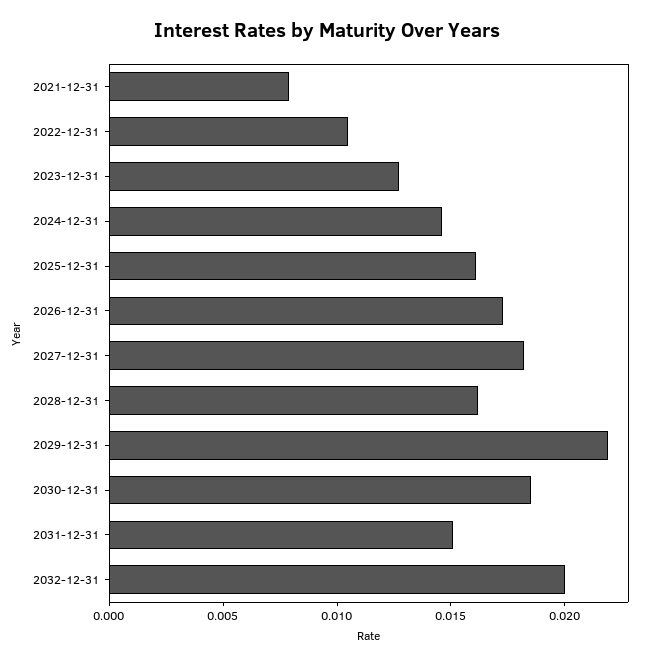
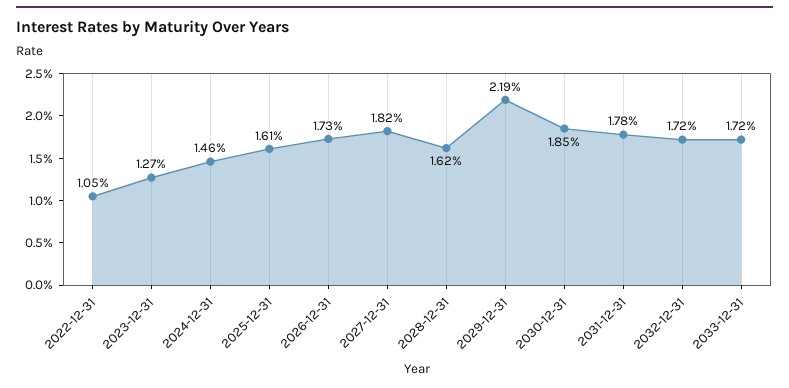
2021-12-31: 0.008 -> none
2031-12-31: 0.015 -> 0.0178
2032-12-31: 0.02 -> 0.0172
2033-12-31: none -> 0.0172

